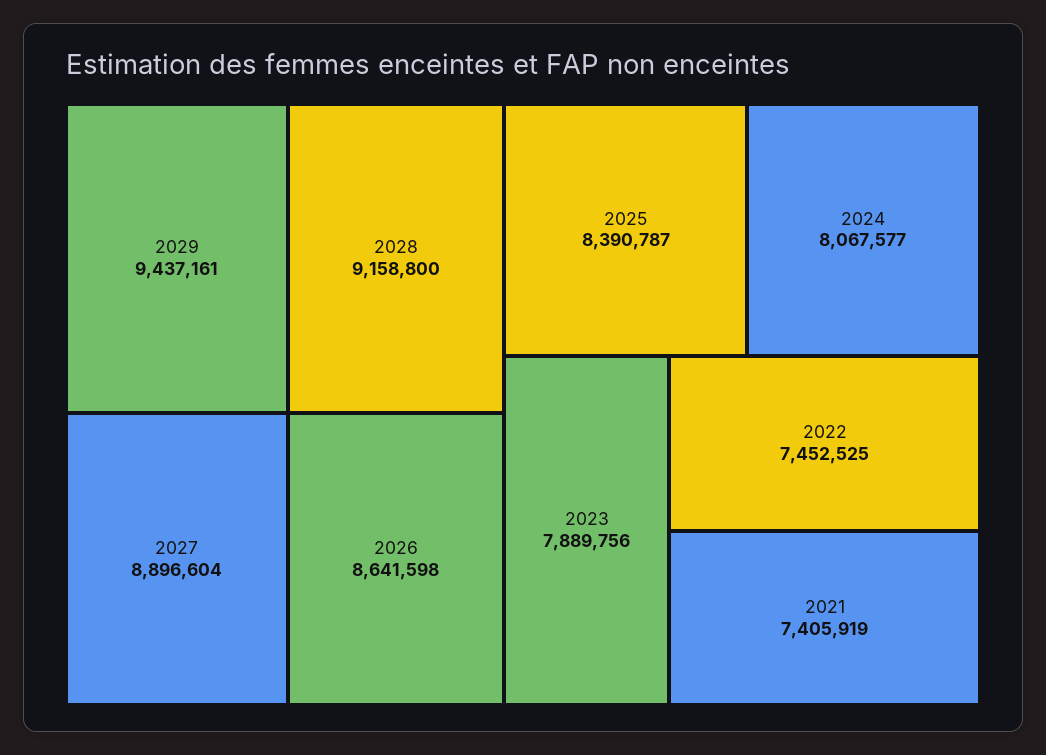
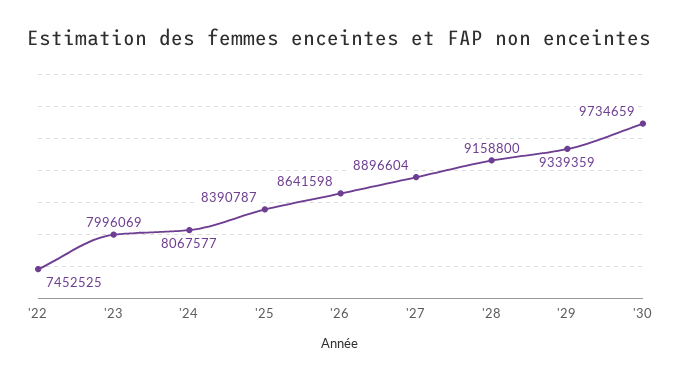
2029: 9437161 -> 9339359
2023: 7889756 -> 7996069
2021: 7405919 -> none
'30: none -> 9734659

